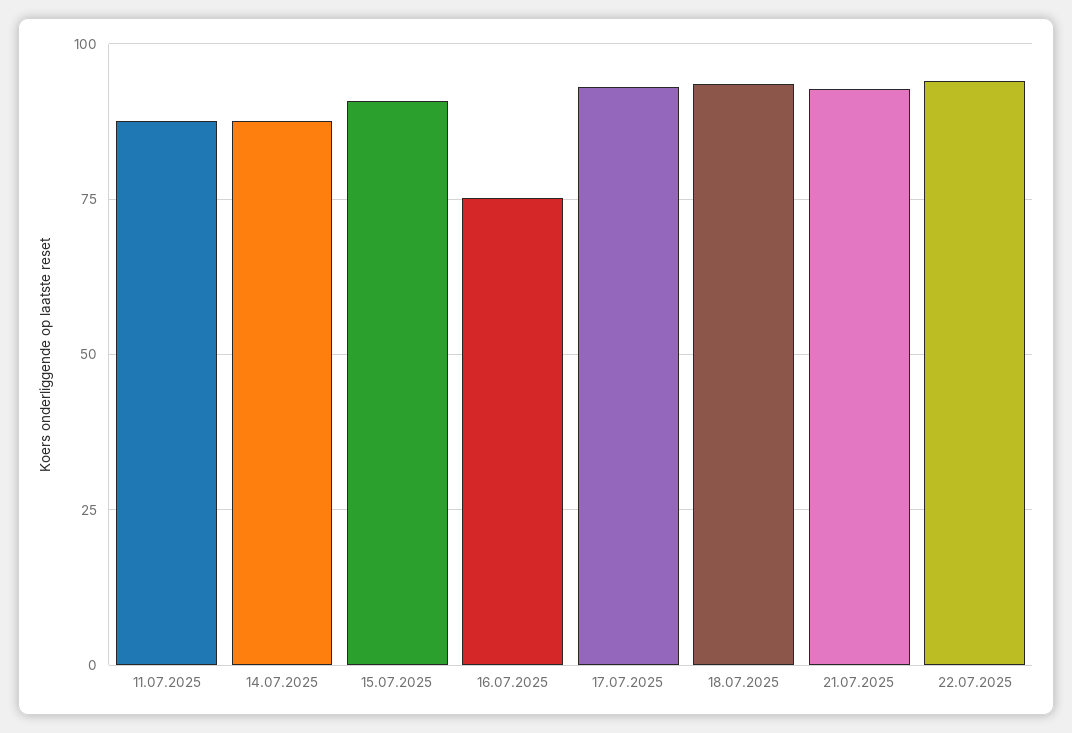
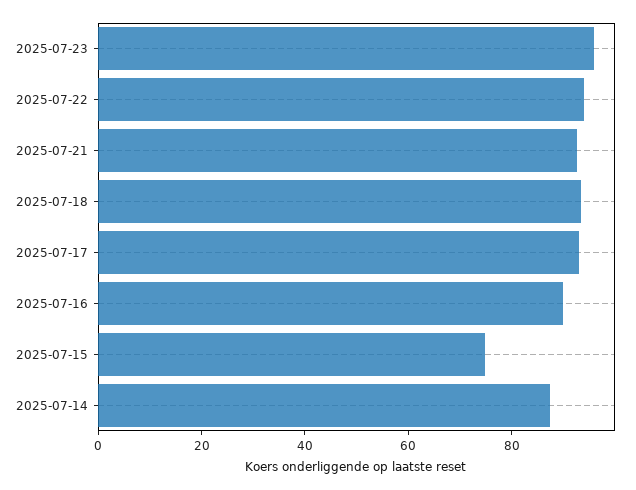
11.07.2025: 87.5 -> none
15.07.2025: 90 -> 75
16.07.2025: 75 -> 90
2025-07-23: none -> 95

